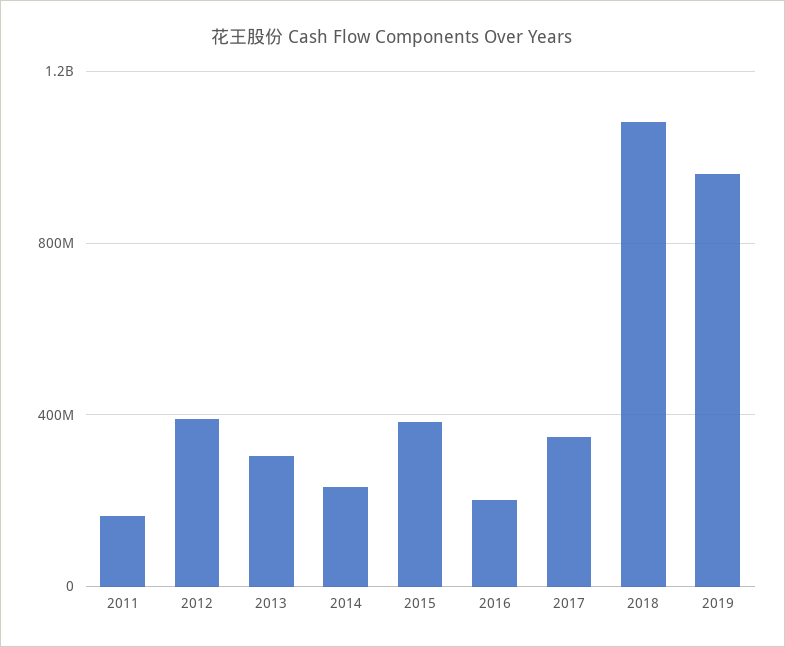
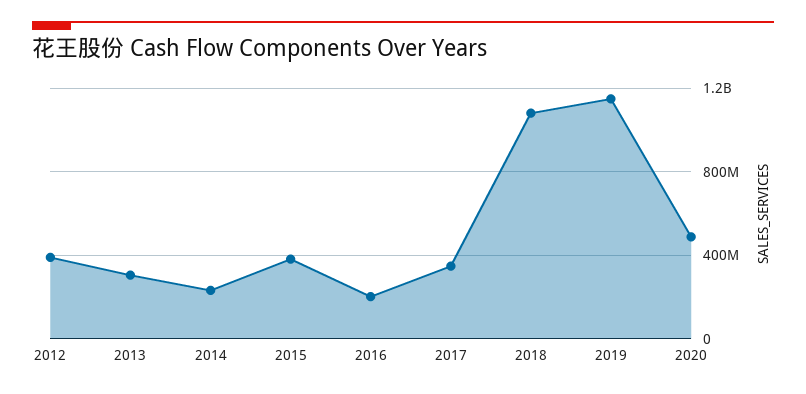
2011: 150000000 -> none
2019: 950000000 -> 1150000000
2020: none -> 500000000

